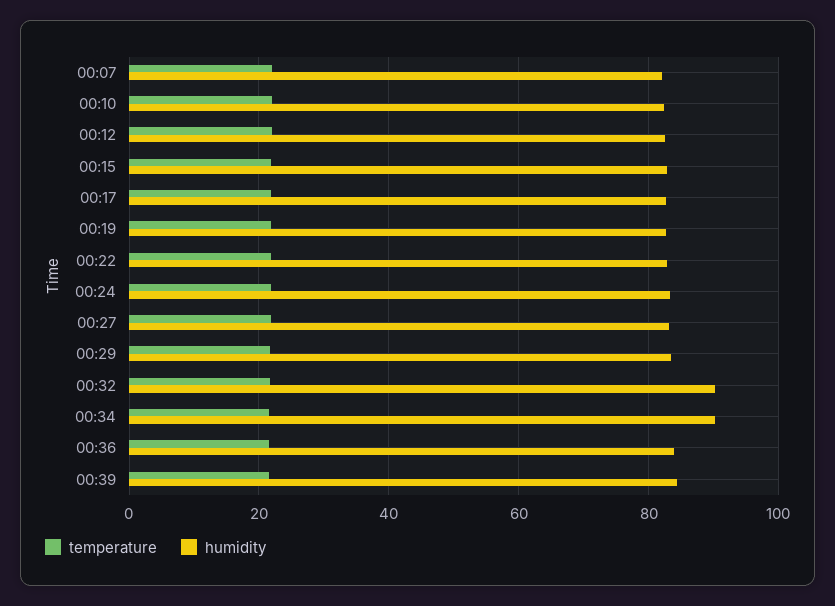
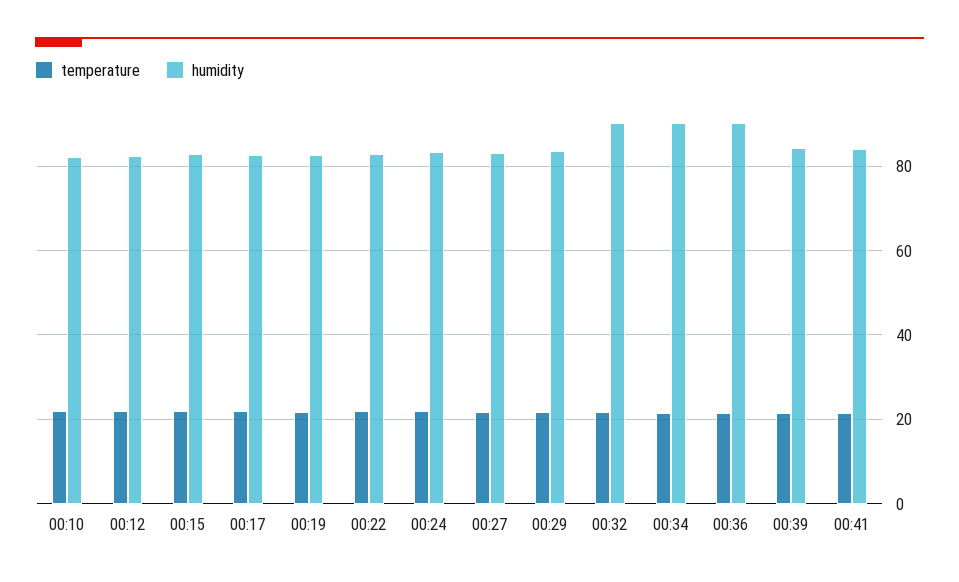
temperature, 00:07: 22 -> none
humidity, 00:07: 82 -> none
humidity, 00:36: 84 -> 90
temperature, 00:41: none -> 22
humidity, 00:41: none -> 84

